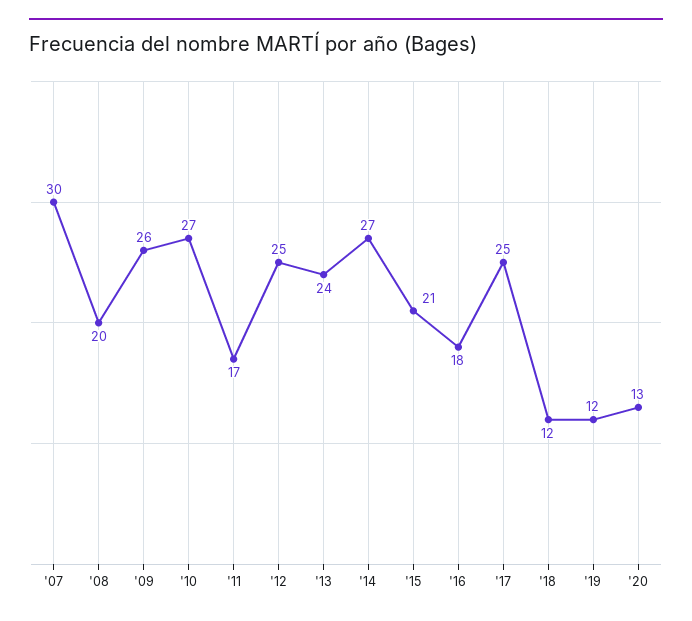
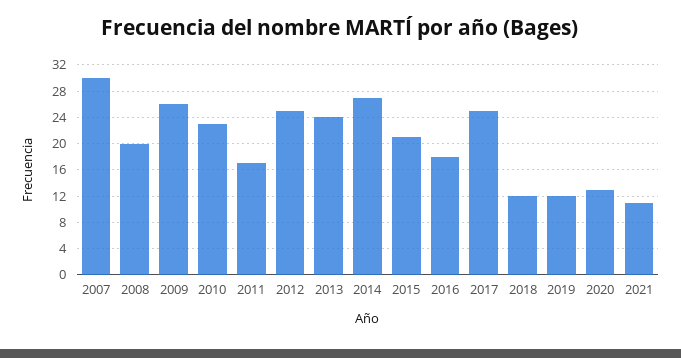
'10: 27 -> 23
2021: none -> 11

